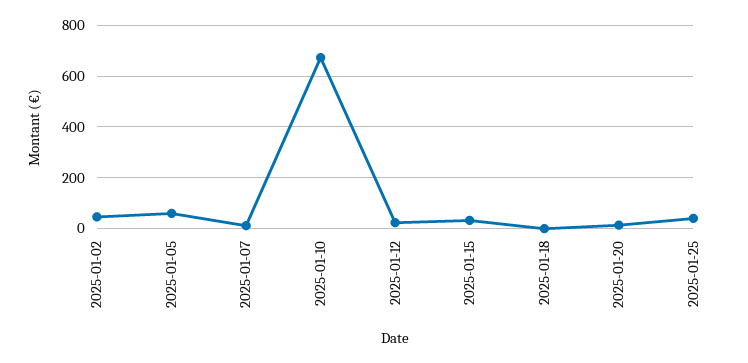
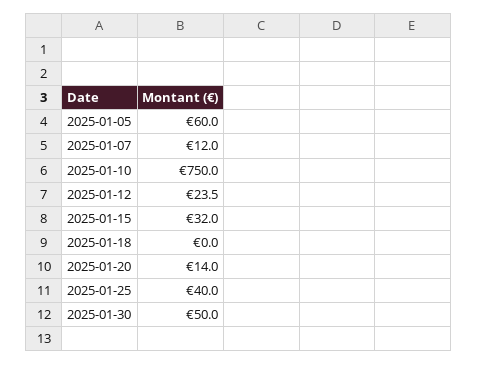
2025-01-02: 50 -> none
2025-01-10: 675 -> 750
2025-01-30: none -> 50

